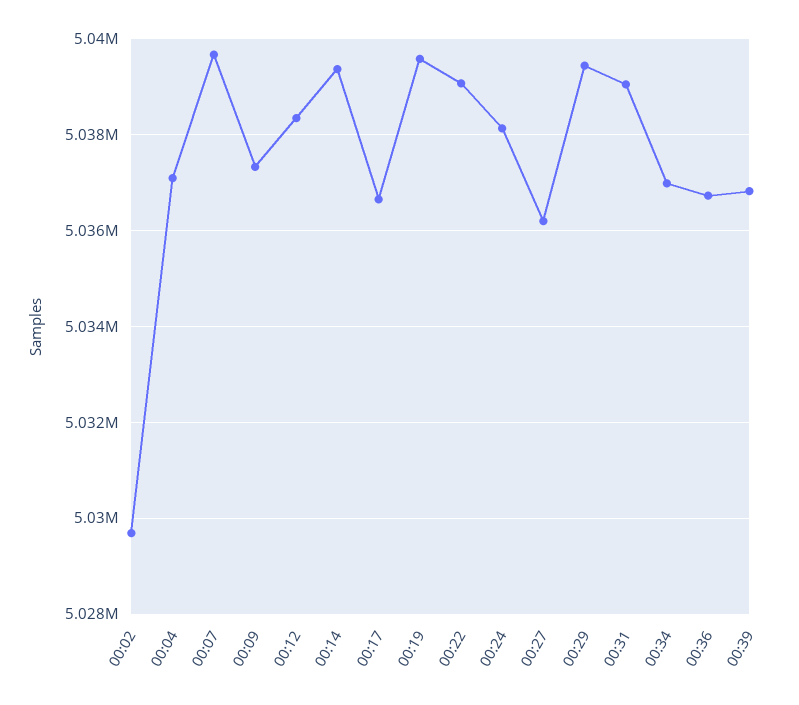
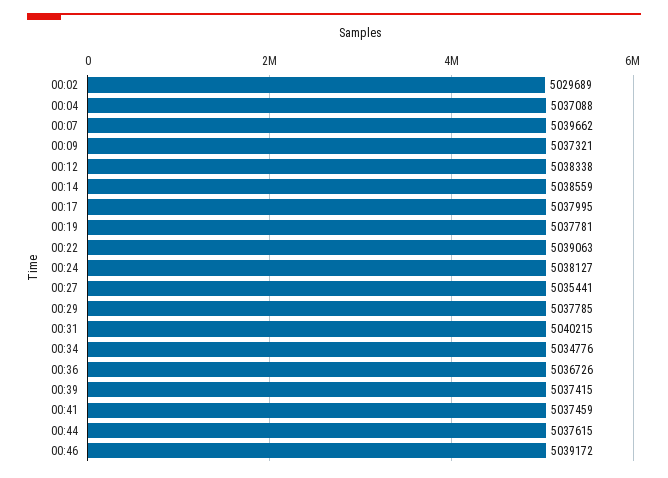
00:14: 5039400 -> 5038559
00:17: 5036600 -> 5037995
00:19: 5039600 -> 5037781
00:27: 5036200 -> 5035441
00:29: 5039400 -> 5037785
00:31: 5039000 -> 5040215
00:34: 5037000 -> 5034776
00:39: 5036800 -> 5037415
00:41: none -> 5037459
00:44: none -> 5037615
00:46: none -> 5039172

